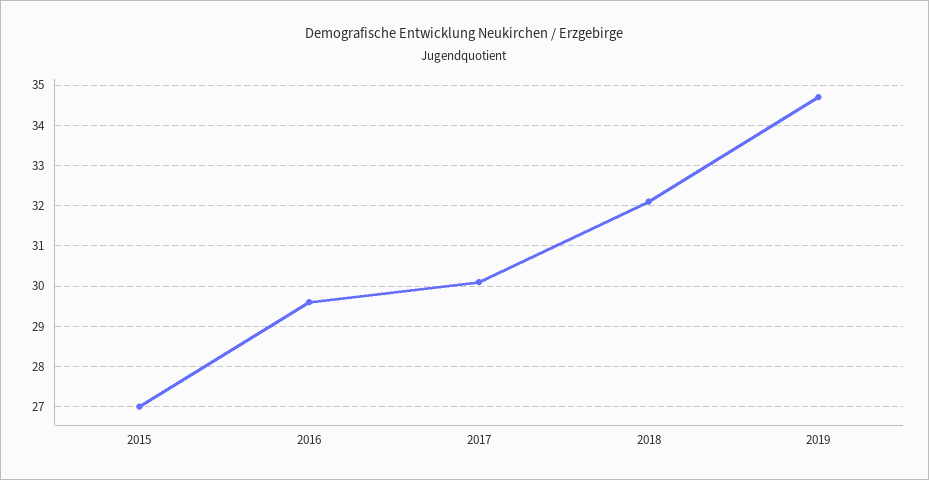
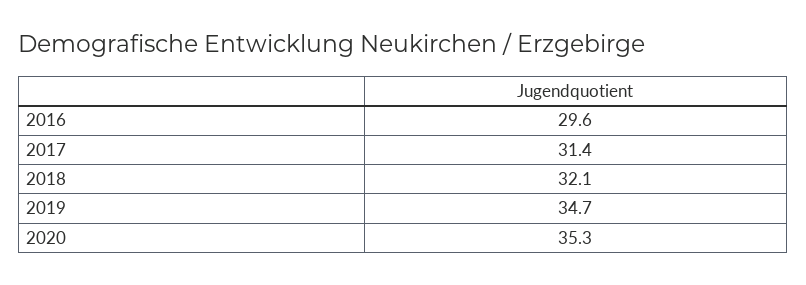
2015: 27 -> none
2017: 30 -> 31.4
2020: none -> 35.3

